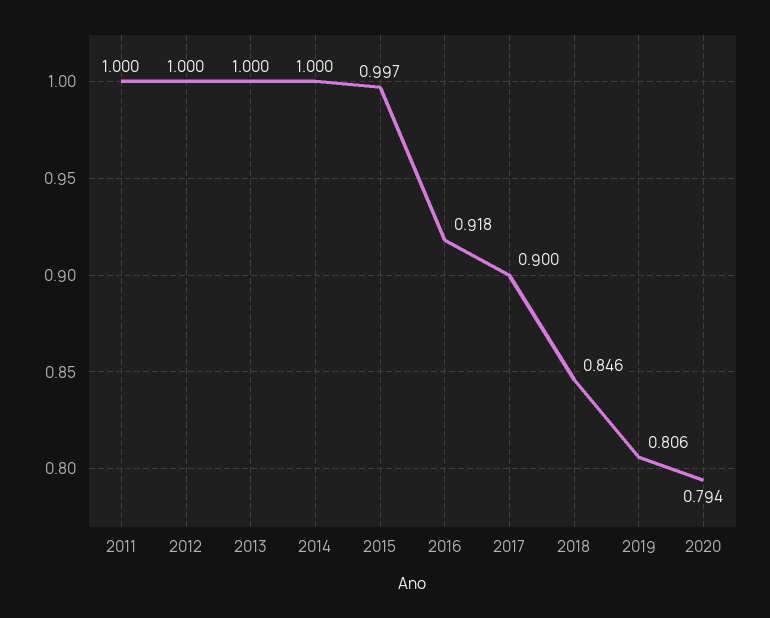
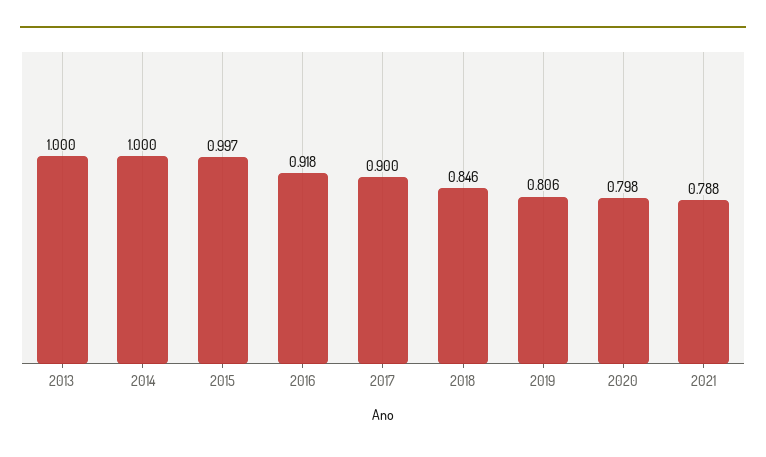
2011: 1 -> none
2012: 1 -> none
2020: 0.794 -> 0.798
2021: none -> 0.788

